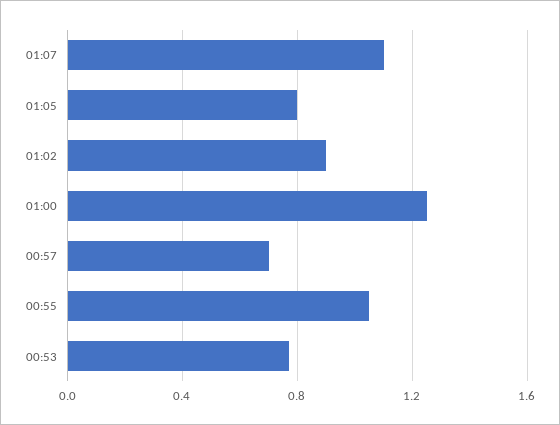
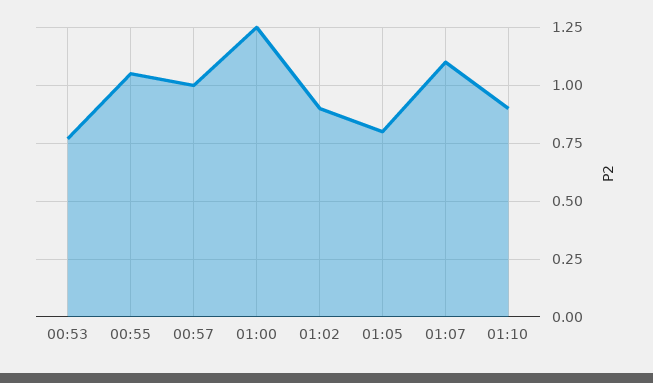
00:57: 0.7 -> 1
01:10: none -> 0.9

